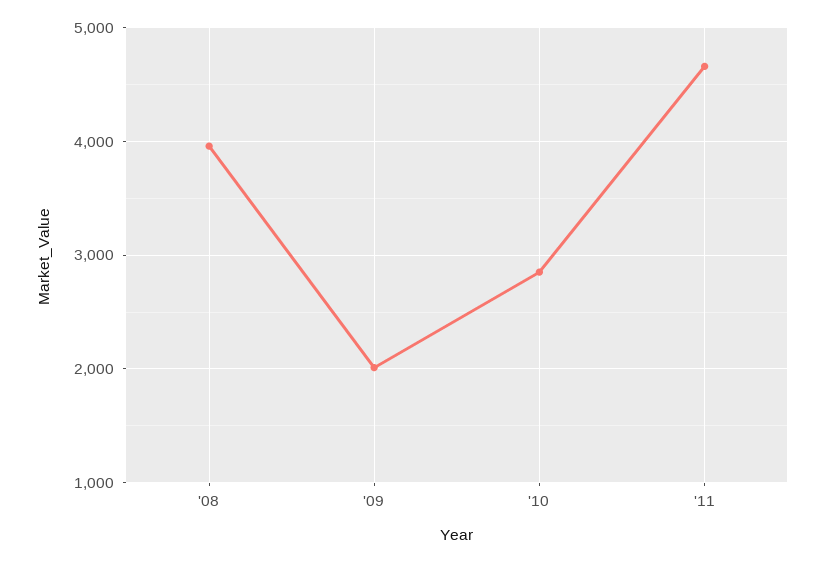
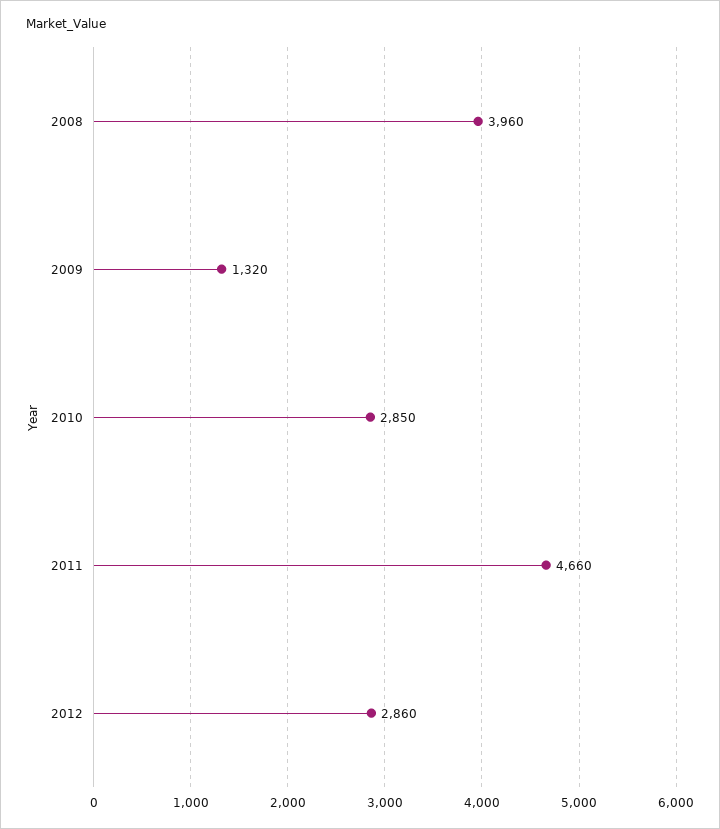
'09: 2000 -> 1320
2012: none -> 2860

